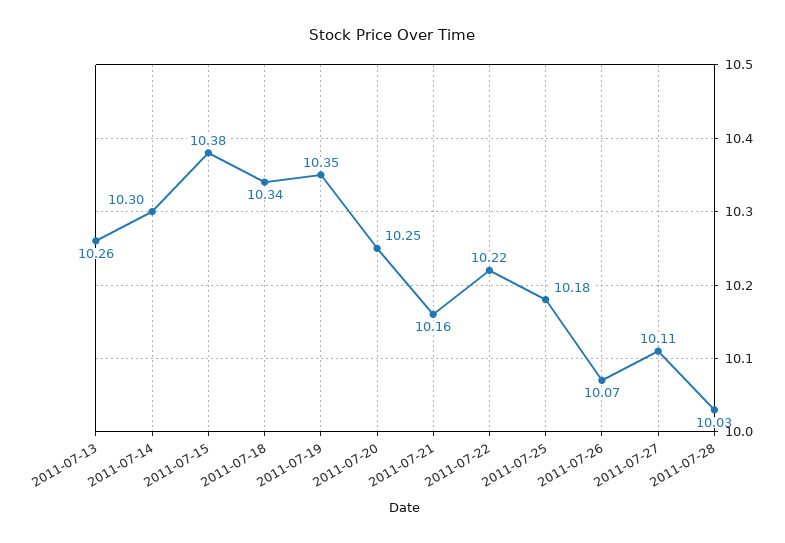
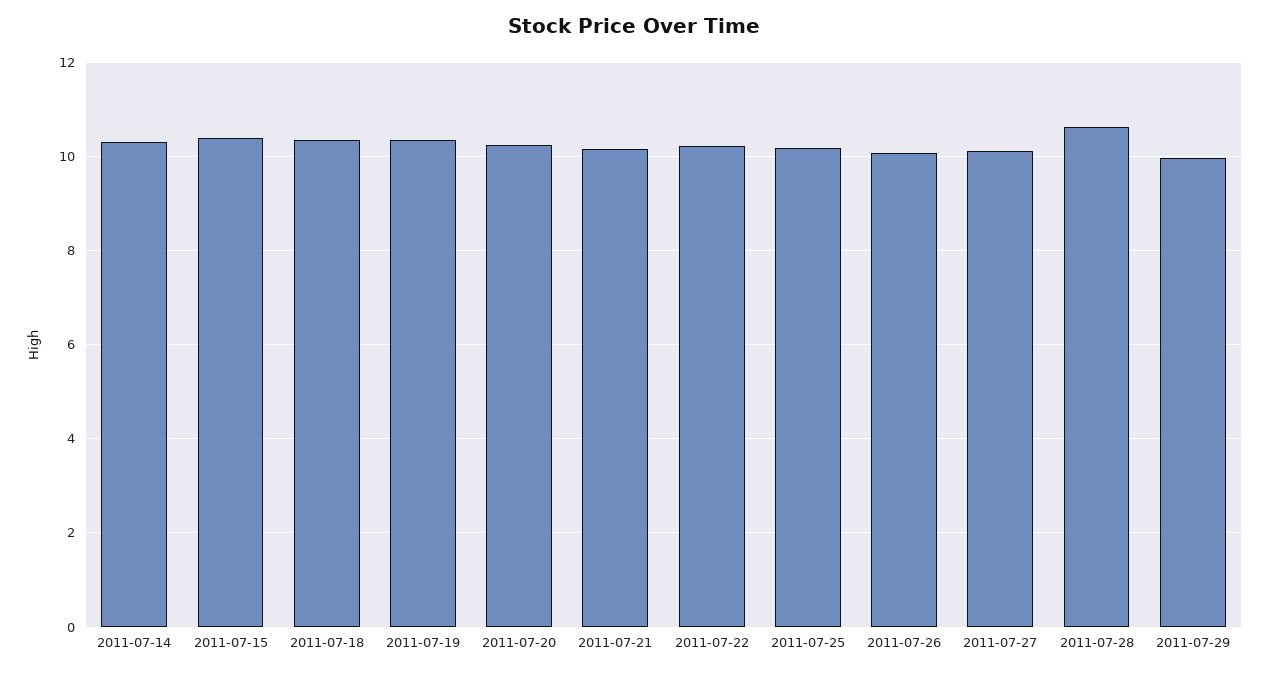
2011-07-13: 10.26 -> none
2011-07-28: 10.03 -> 10.6
2011-07-29: none -> 10

